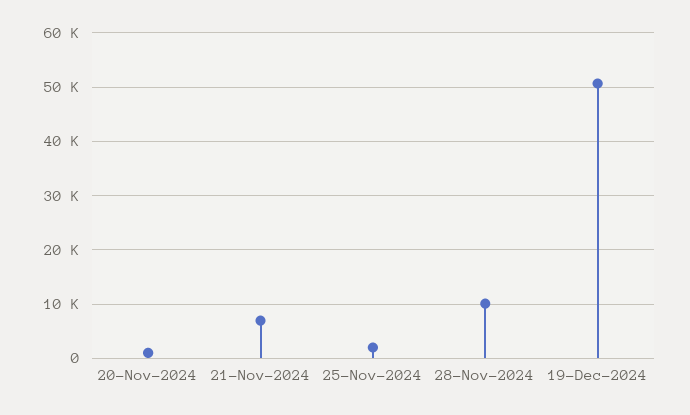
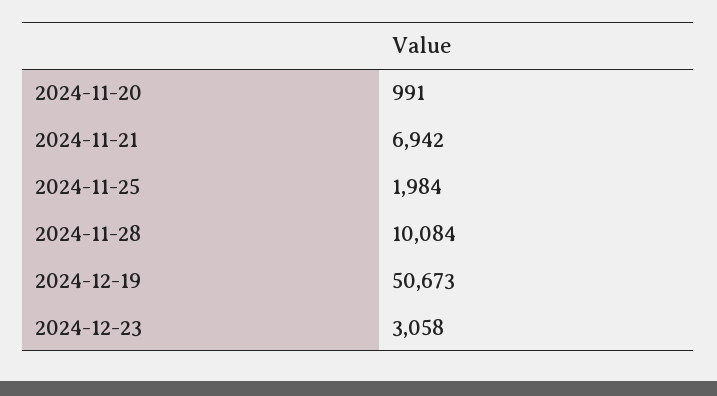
2024-12-23: none -> 3058

